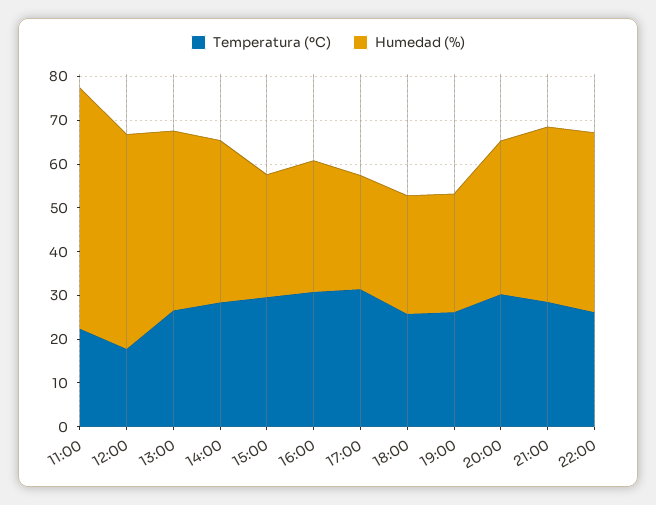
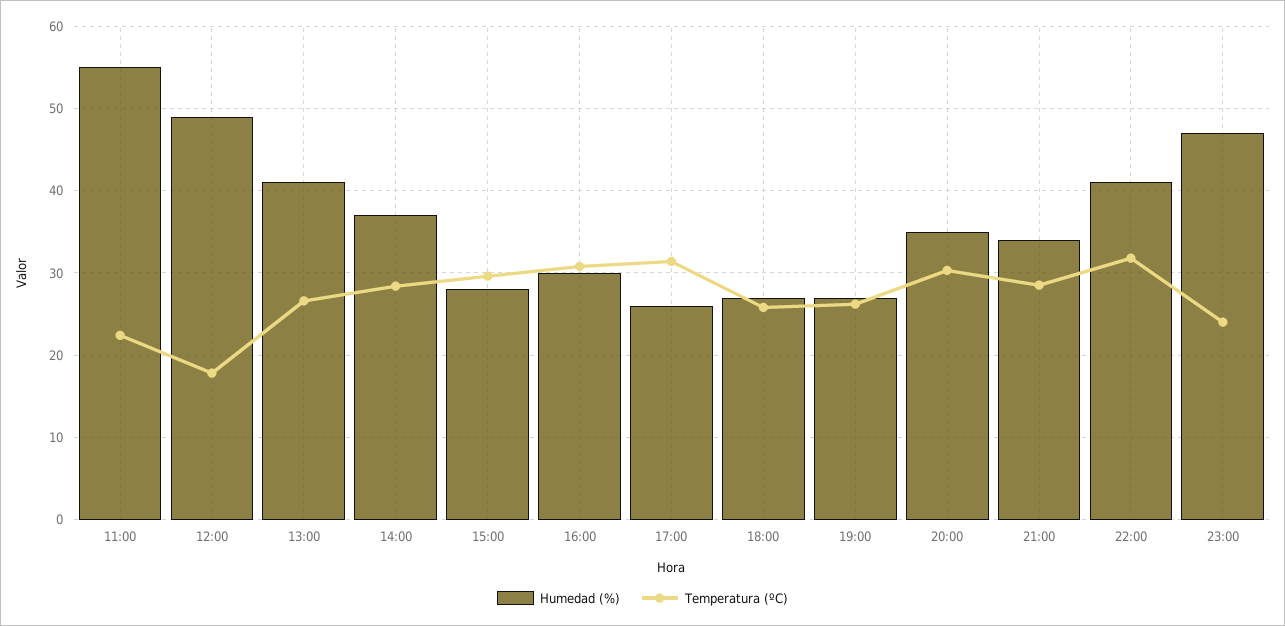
Humedad (%), 21:00: 40 -> 34
Temperatura (ºC), 22:00: 26 -> 32
Humedad (%), 23:00: none -> 47
Temperatura (ºC), 23:00: none -> 24

